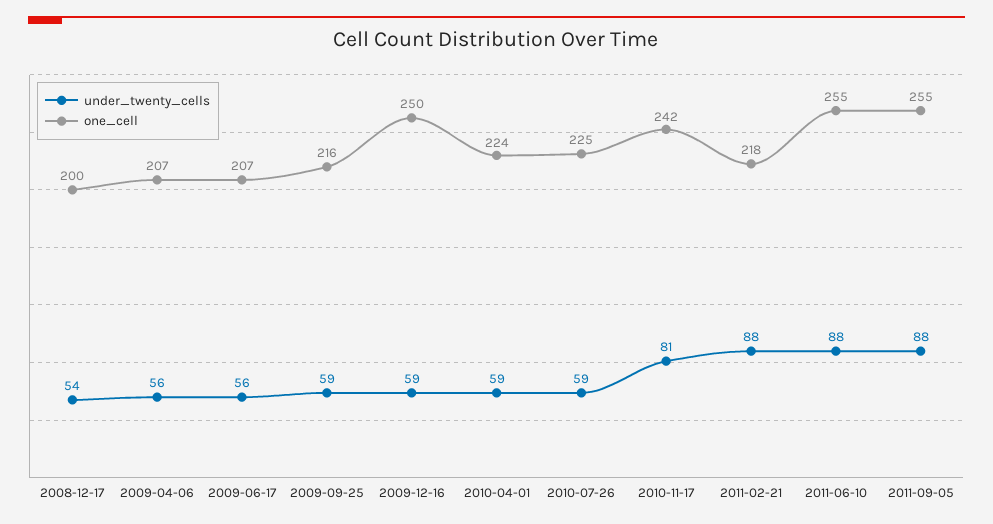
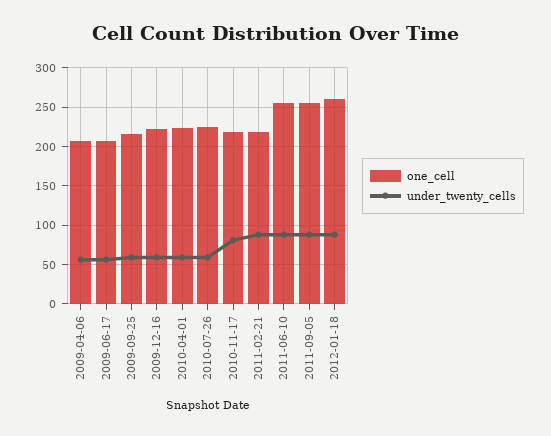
under_twenty_cells, 2008-12-17: 54 -> none
one_cell, 2008-12-17: 200 -> none
one_cell, 2009-12-16: 250 -> 220
one_cell, 2010-11-17: 242 -> 220
one_cell, 2012-01-18: none -> 260
under_twenty_cells, 2012-01-18: none -> 90

